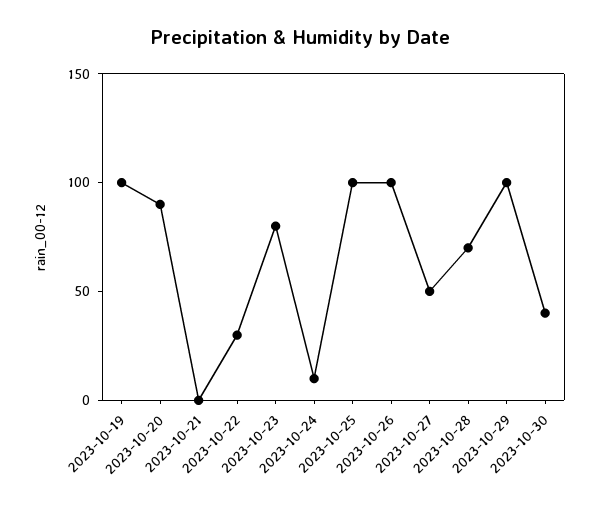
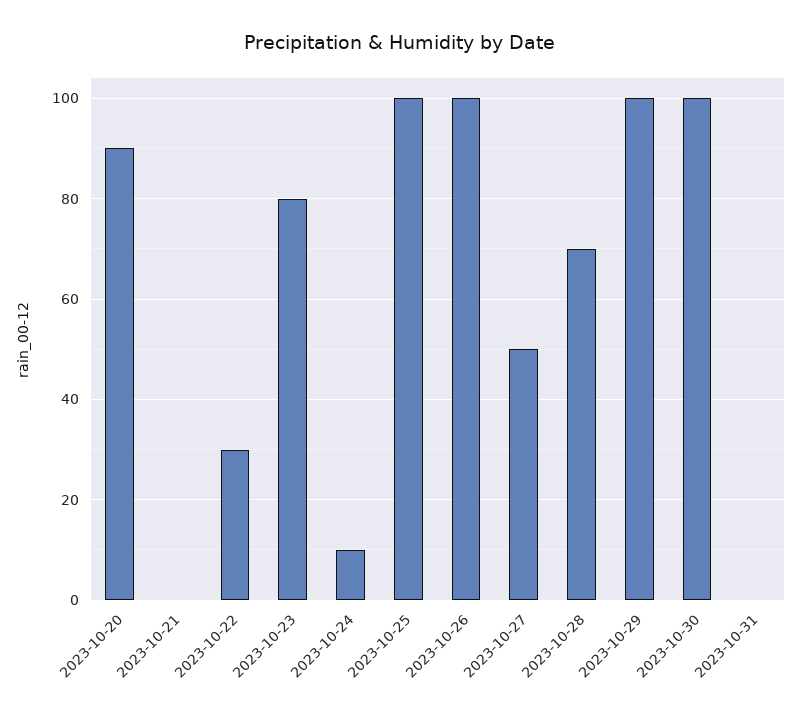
2023-10-19: 100 -> none
2023-10-30: 40 -> 100
2023-10-31: none -> 0

